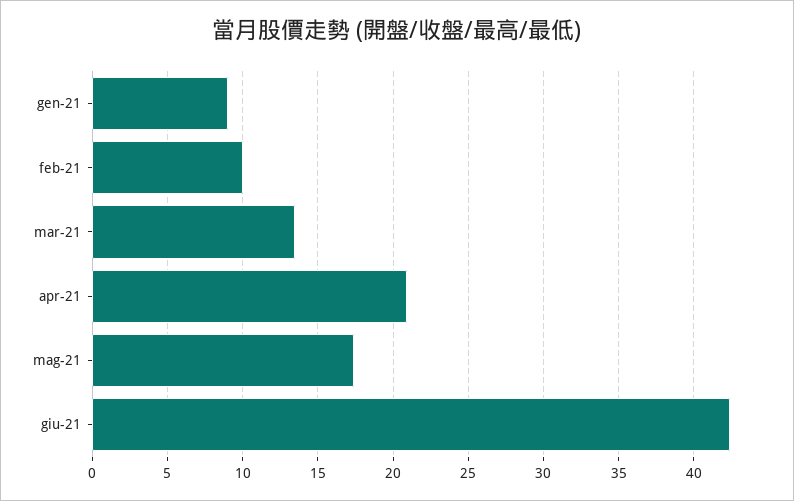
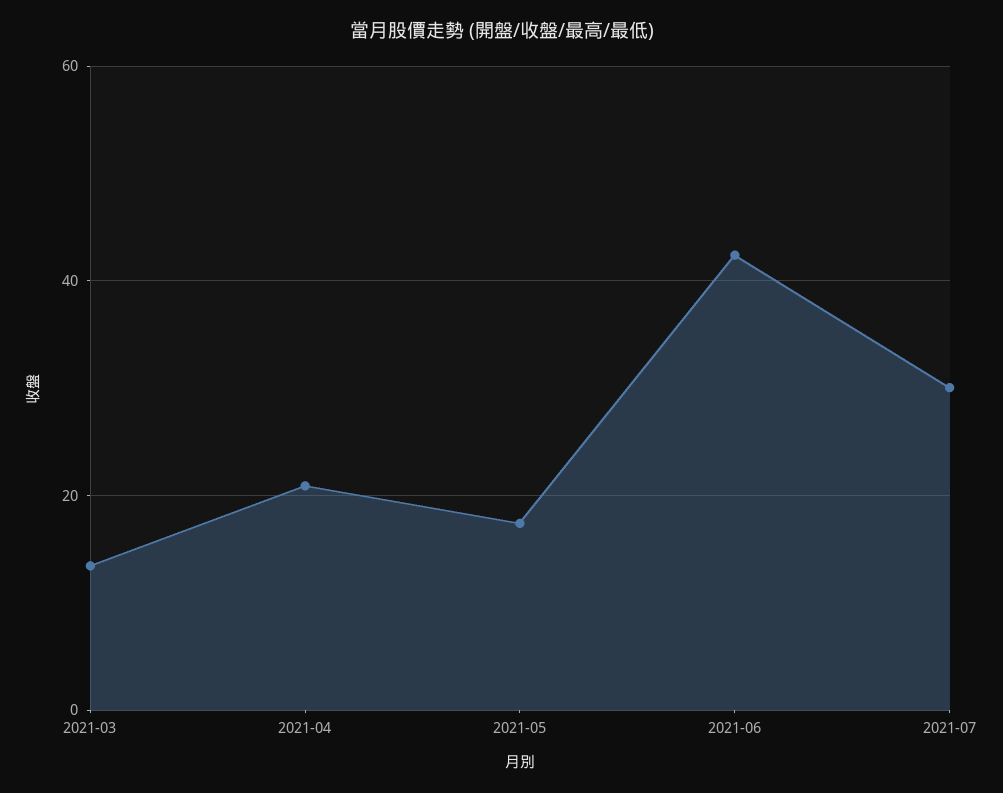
gen-21: 9 -> none
feb-21: 10 -> none
2021-07: none -> 30

